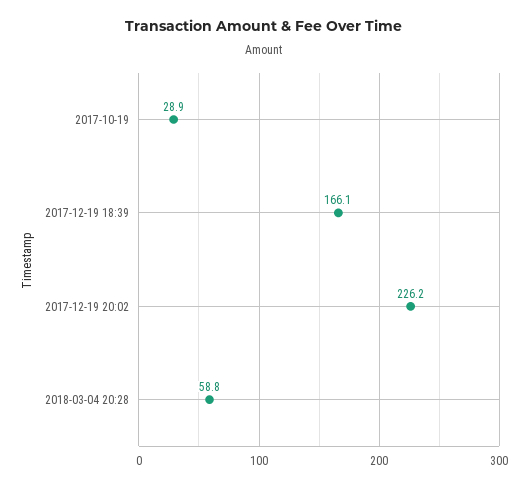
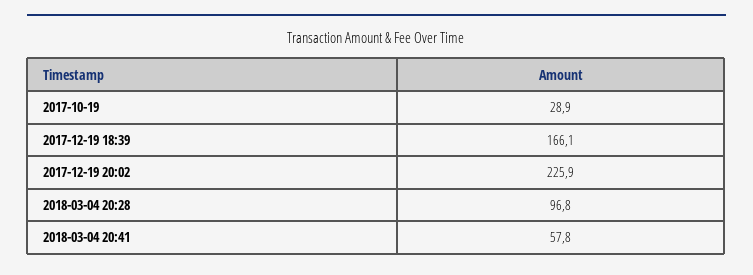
2017-12-19 20:02: 226.2 -> 225.9
2018-03-04 20:28: 58.8 -> 96.8
2018-03-04 20:41: none -> 57.8

